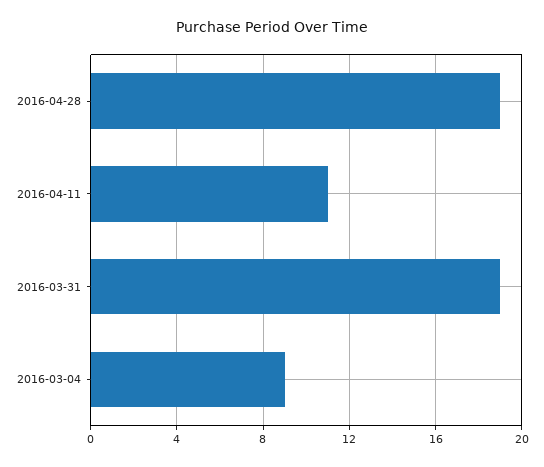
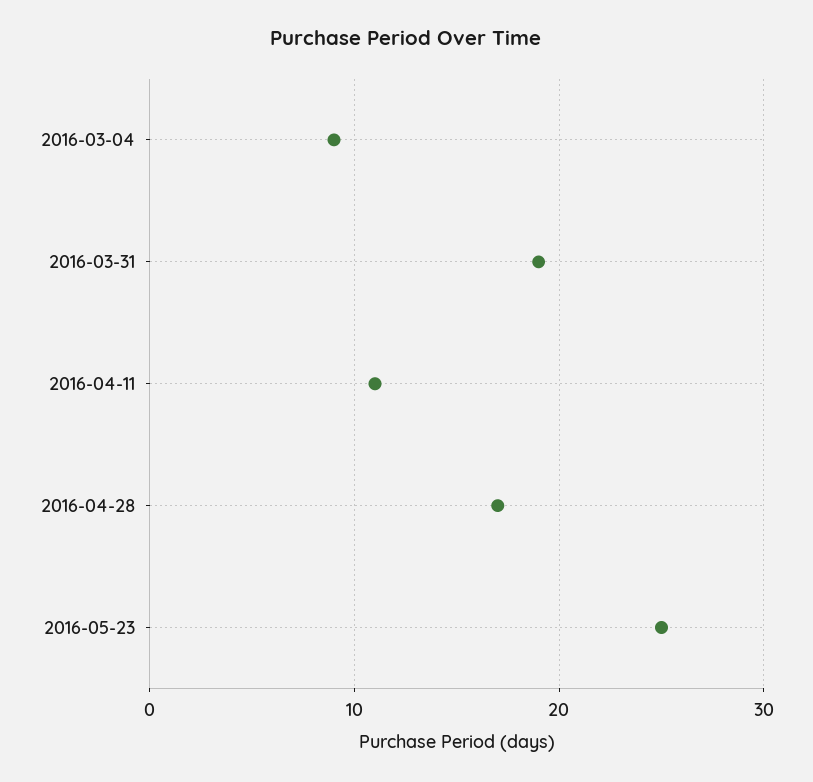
2016-04-28: 19 -> 17
2016-05-23: none -> 25

